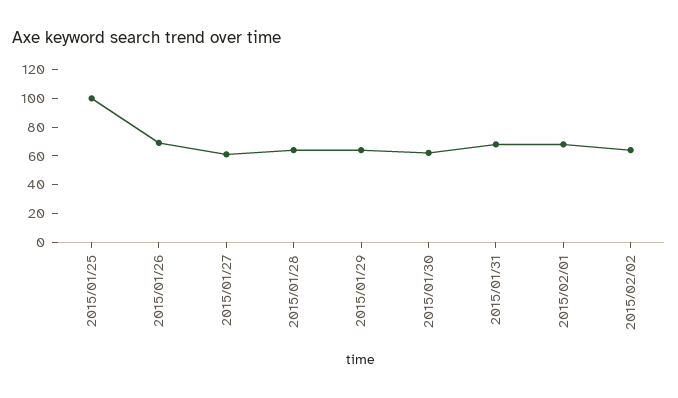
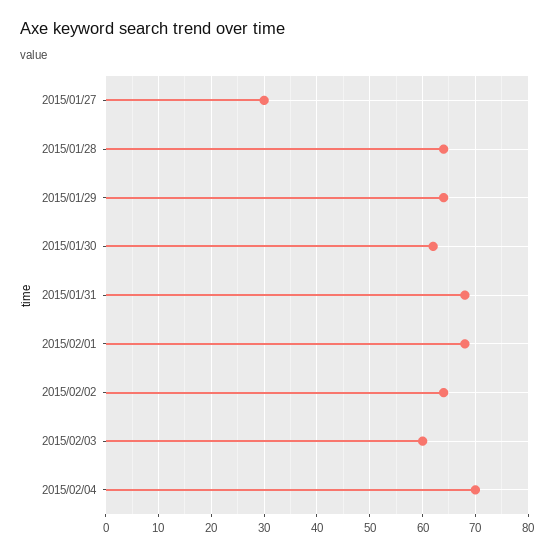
2015/01/25: 100 -> none
2015/01/26: 70 -> none
2015/01/27: 60 -> 30
2015/02/03: none -> 60
2015/02/04: none -> 70

